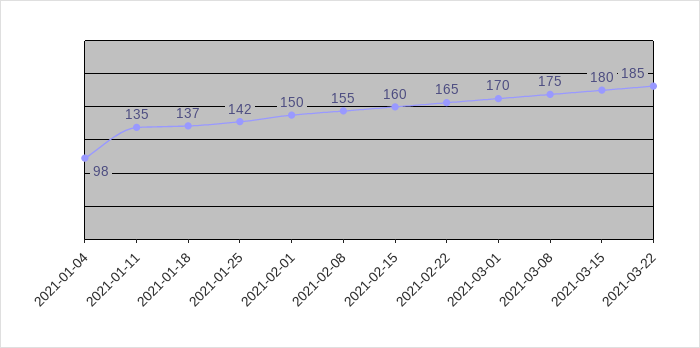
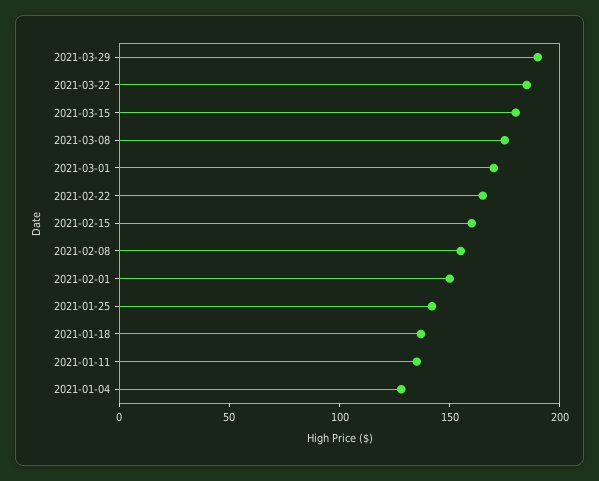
2021-01-04: 98 -> 130
2021-03-29: none -> 190

